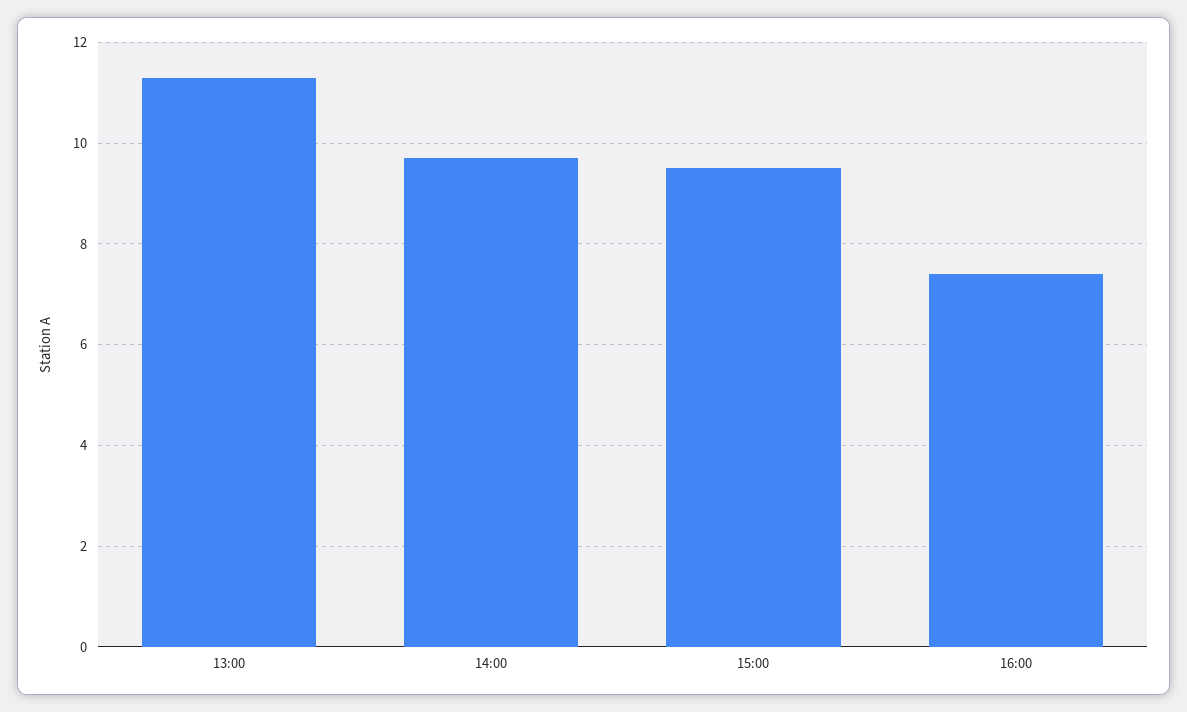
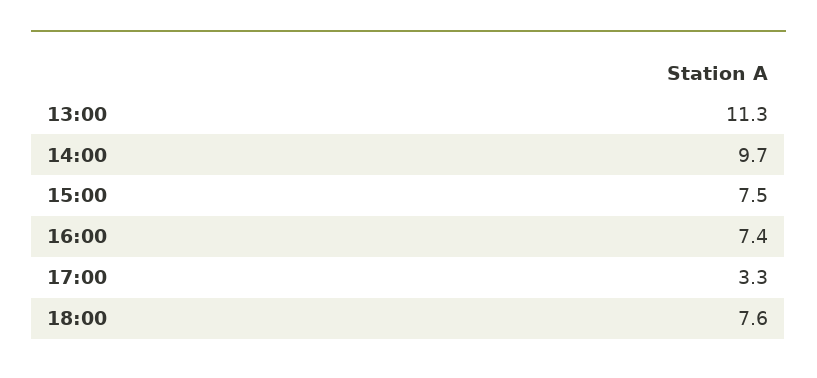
15:00: 9.5 -> 7.5
17:00: none -> 3.3
18:00: none -> 7.6

